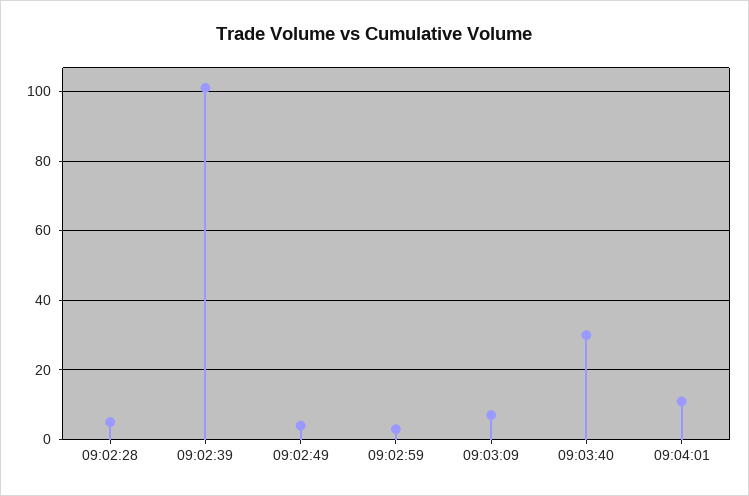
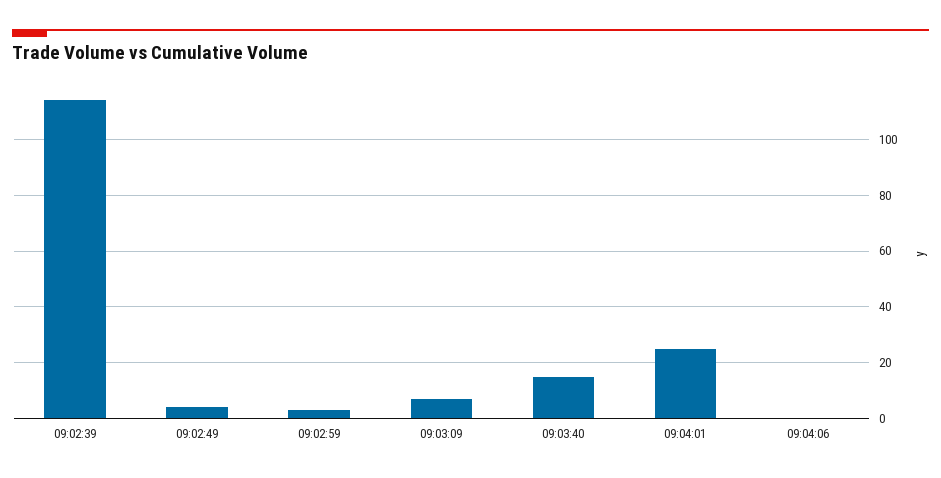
09:02:28: 5 -> none
09:02:39: 100 -> 115
09:03:40: 30 -> 15
09:04:01: 10 -> 25
09:04:06: none -> 0

